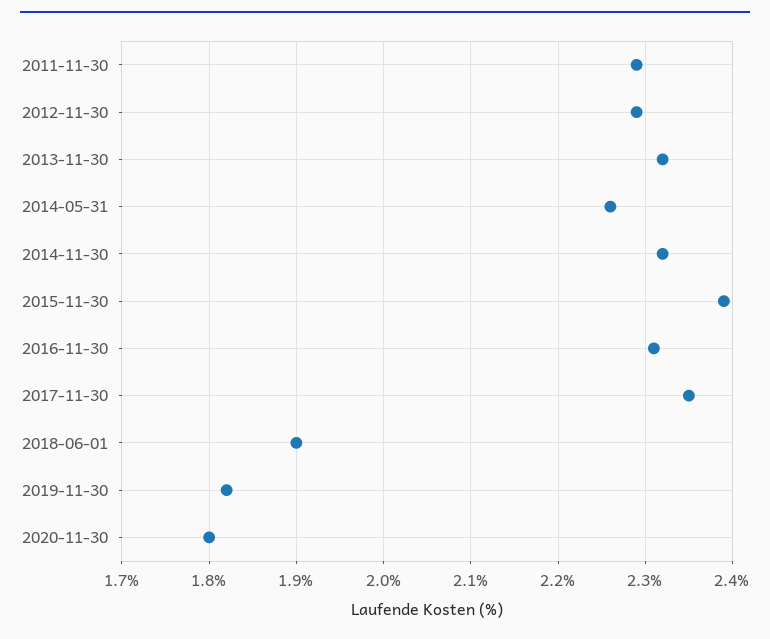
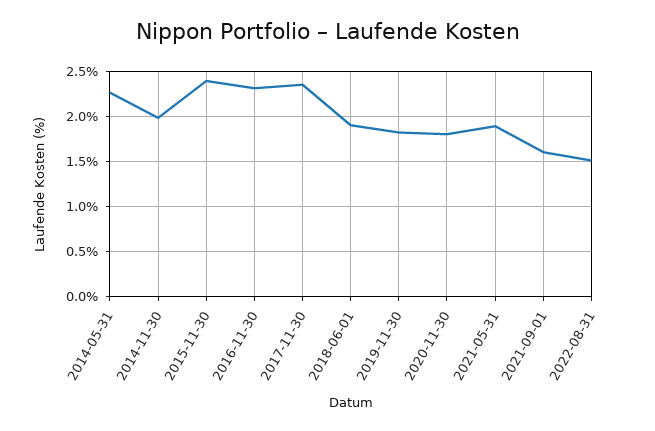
2011-11-30: 2.29 -> none
2012-11-30: 2.29 -> none
2013-11-30: 2.32 -> none
2014-11-30: 2.32 -> 2
2021-05-31: none -> 1.9
2021-09-01: none -> 1.6
2022-08-31: none -> 1.5

